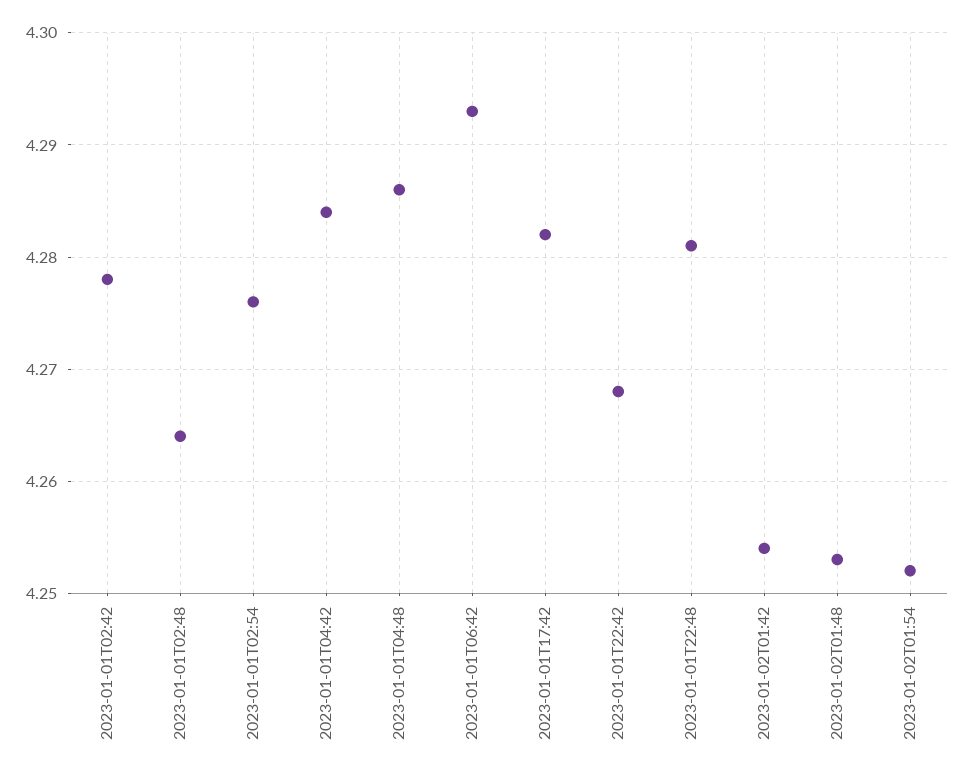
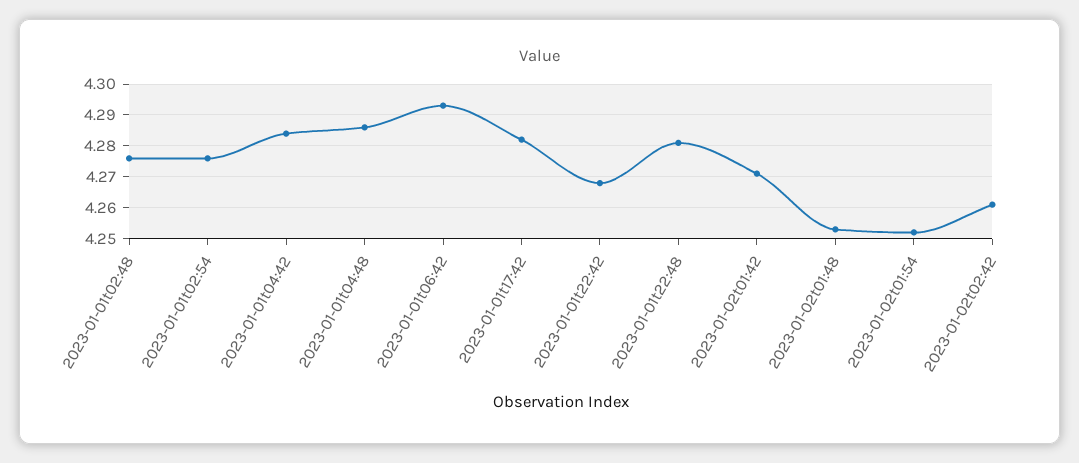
2023-01-01T02:42: 4.278 -> none
2023-01-01T02:48: 4.264 -> 4.275
2023-01-02T01:42: 4.254 -> 4.27
2023-01-02t02:42: none -> 4.26

